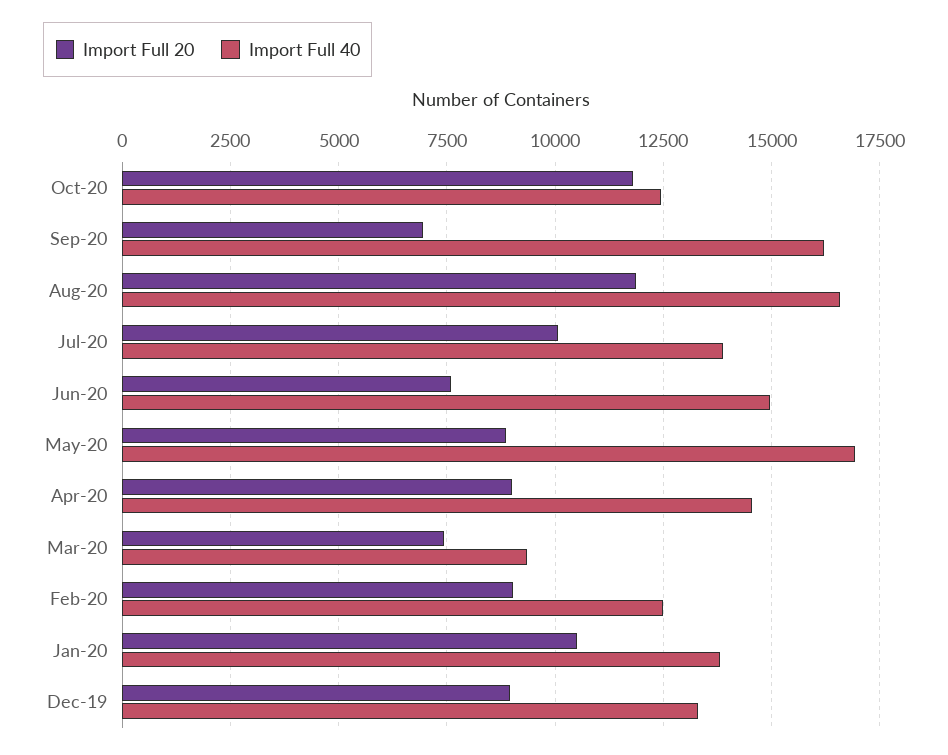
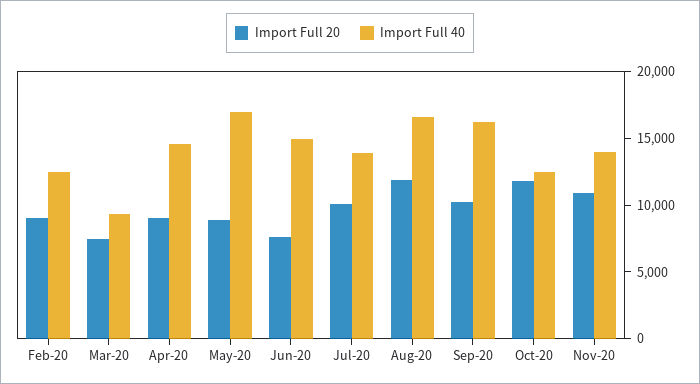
Import Full 20, Sep-20: 7000 -> 10000
Import Full 20, Jan-20: 10500 -> none
Import Full 40, Jan-20: 13750 -> none
Import Full 20, Dec-19: 9000 -> none
Import Full 40, Dec-19: 13250 -> none
Import Full 20, Nov-20: none -> 11000
Import Full 40, Nov-20: none -> 14000

